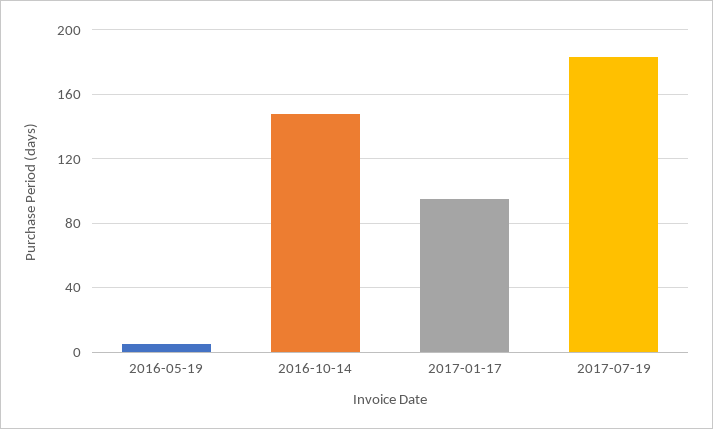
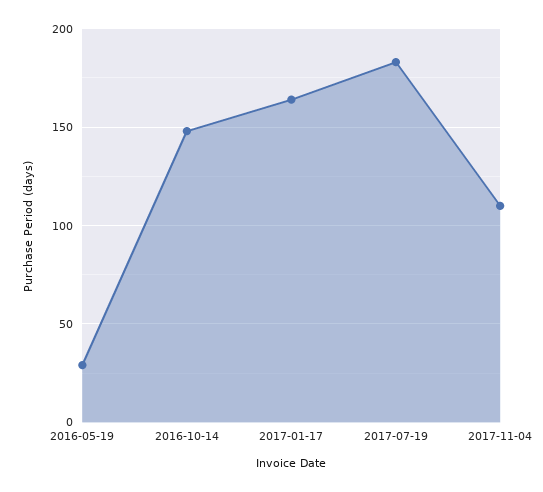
2016-05-19: 5 -> 30
2017-01-17: 95 -> 165
2017-11-04: none -> 110

